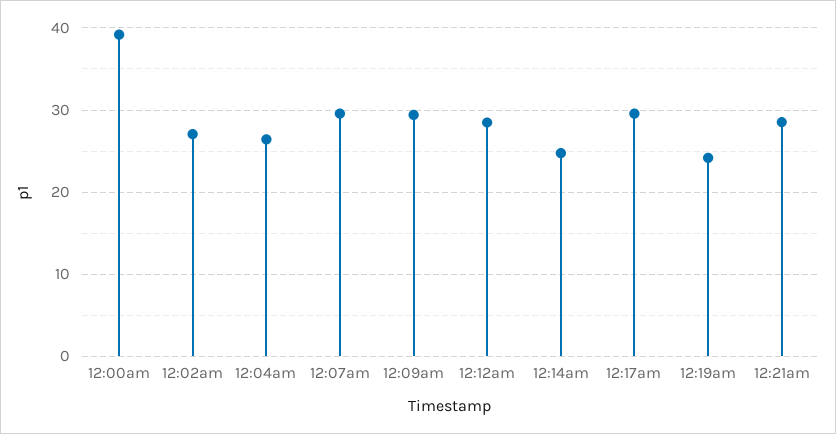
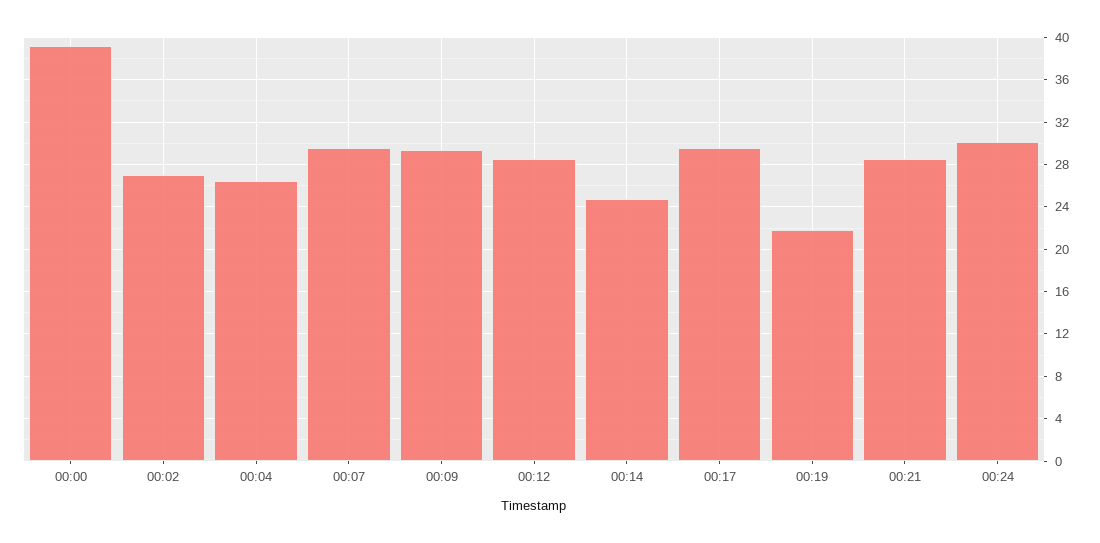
12:19am: 24 -> 22
00:24: none -> 30

